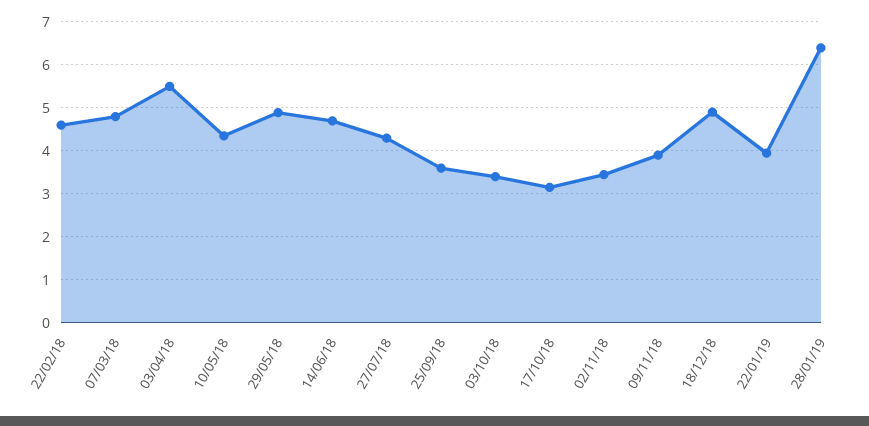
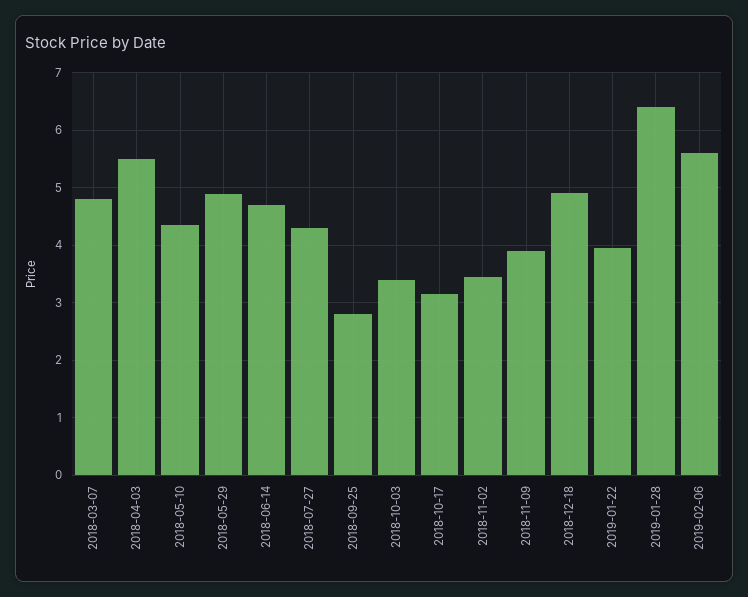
22/02/18: 4.6 -> none
25/09/18: 3.6 -> 2.8
2019-02-06: none -> 5.6

